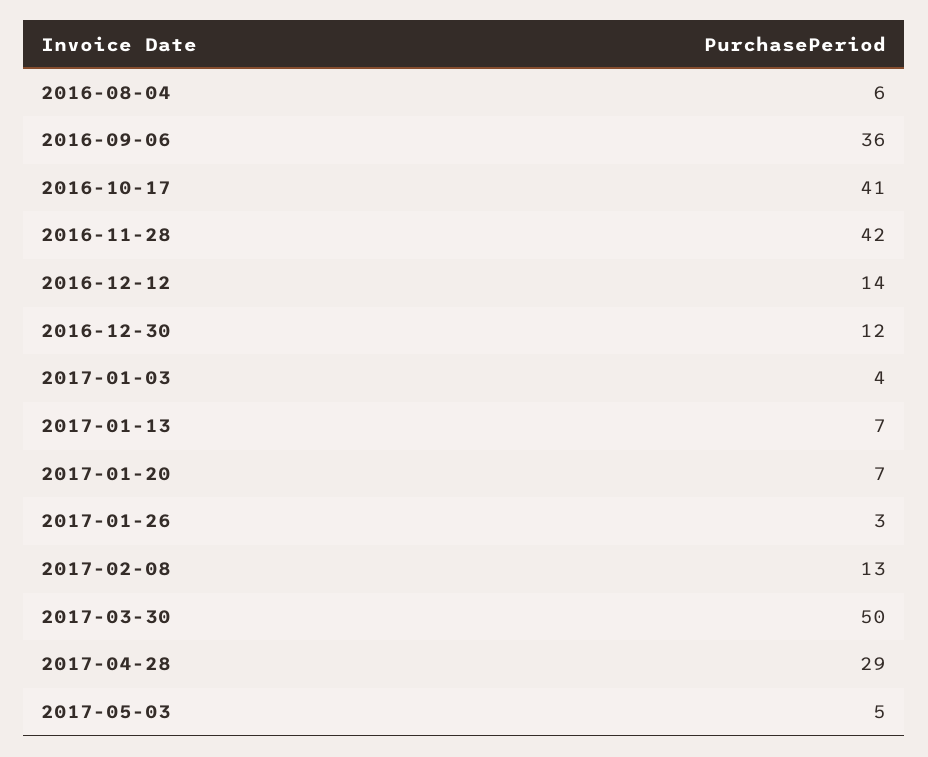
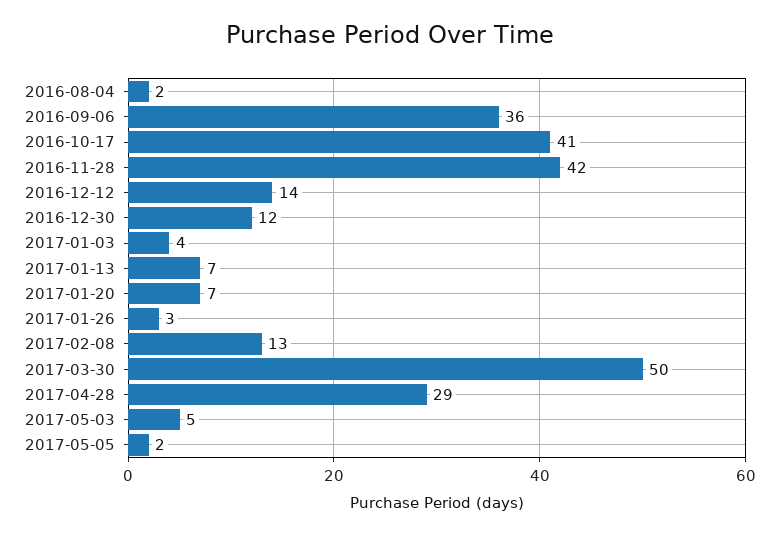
2016-08-04: 6 -> 2
2017-05-05: none -> 2

